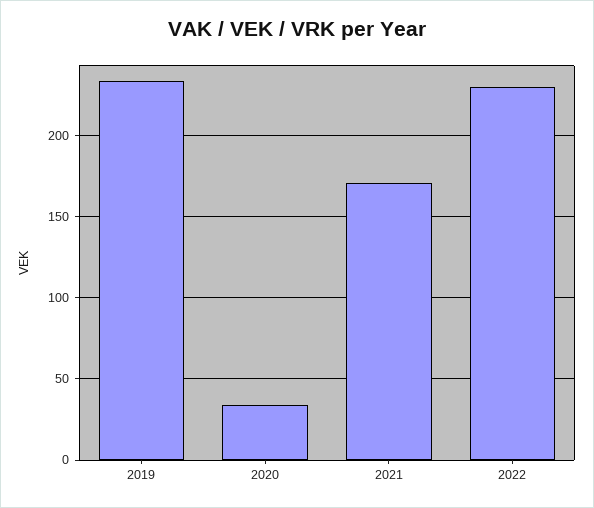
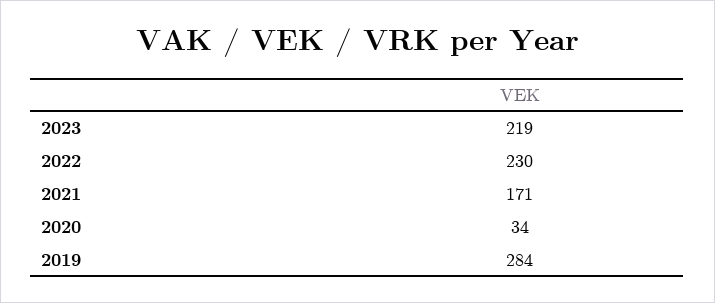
2019: 235 -> 284
2023: none -> 219

